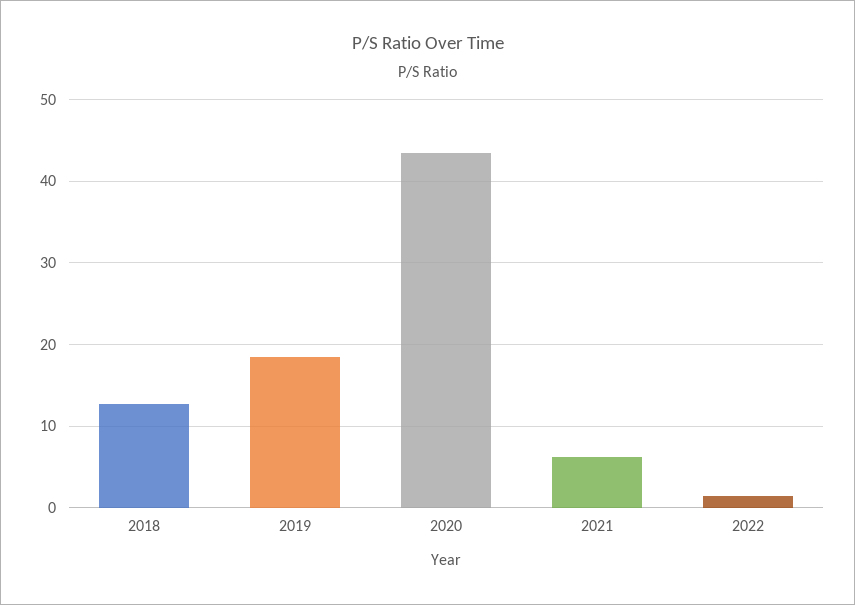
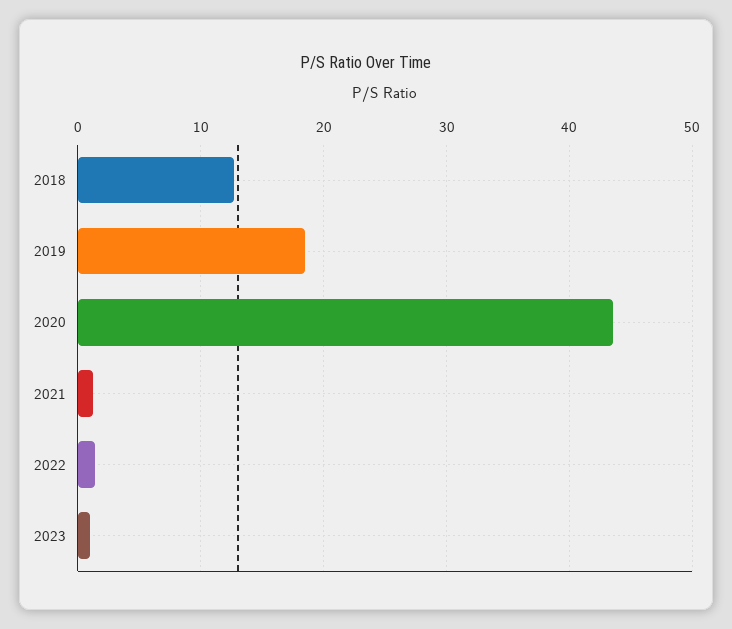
2021: 6 -> 1
2023: none -> 1

